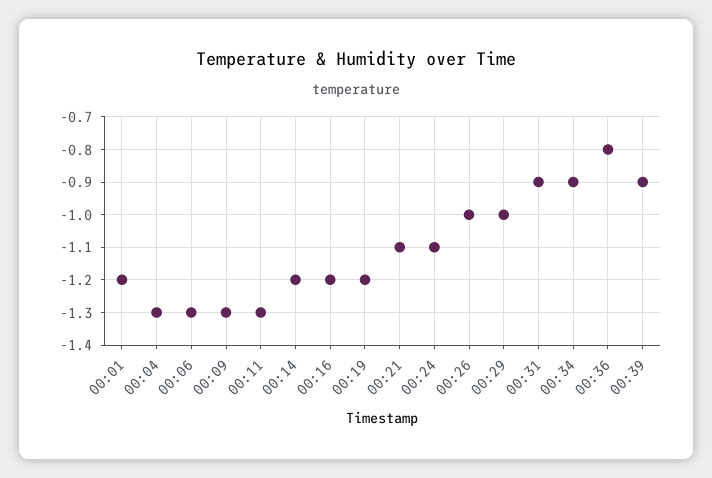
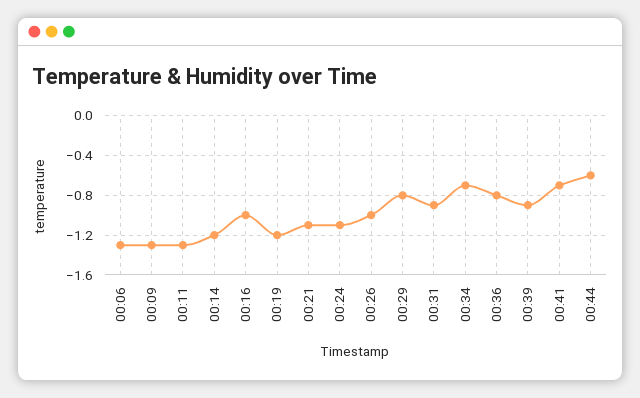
00:01: -1.2 -> none
00:04: -1.3 -> none
00:16: -1.2 -> -1
00:29: -1 -> -0.8
00:34: -0.9 -> -0.7
00:41: none -> -0.7
00:44: none -> -0.6

